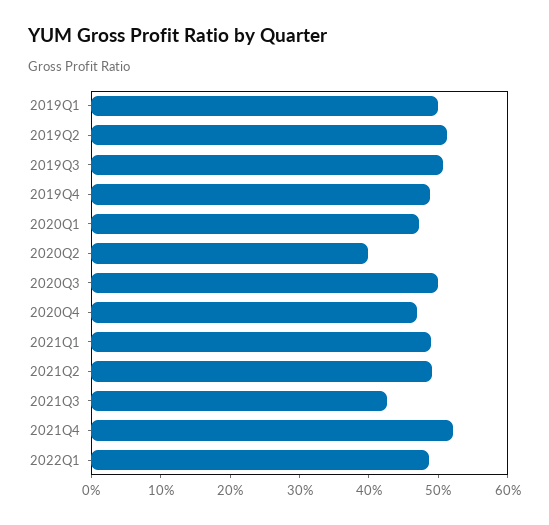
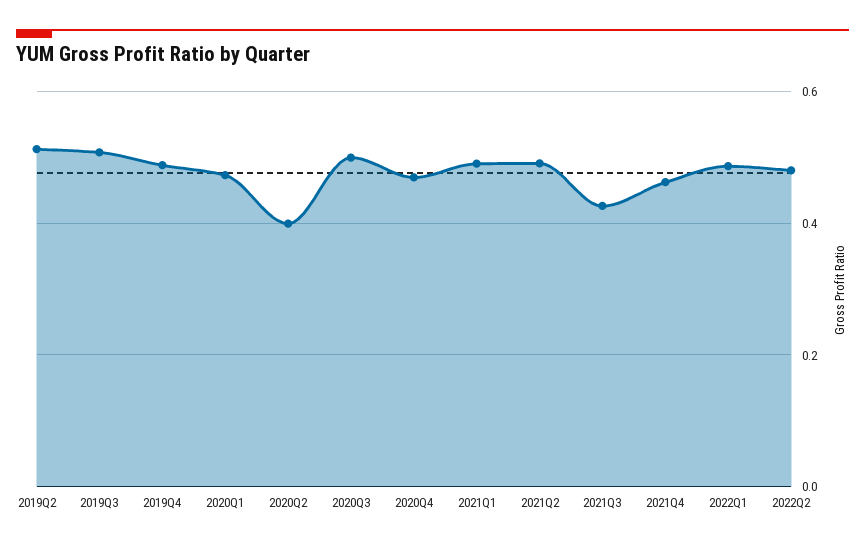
2019Q1: 0.5 -> none
2021Q4: 0.52 -> 0.46
2022Q2: none -> 0.48

